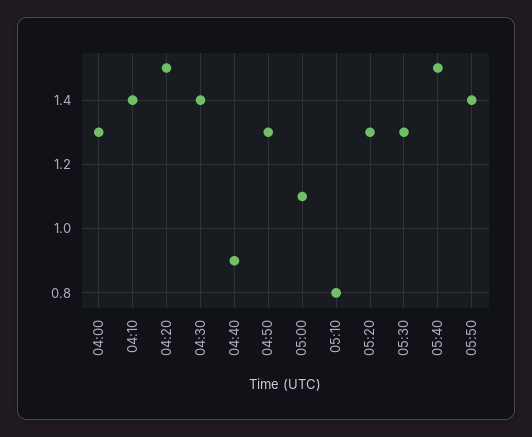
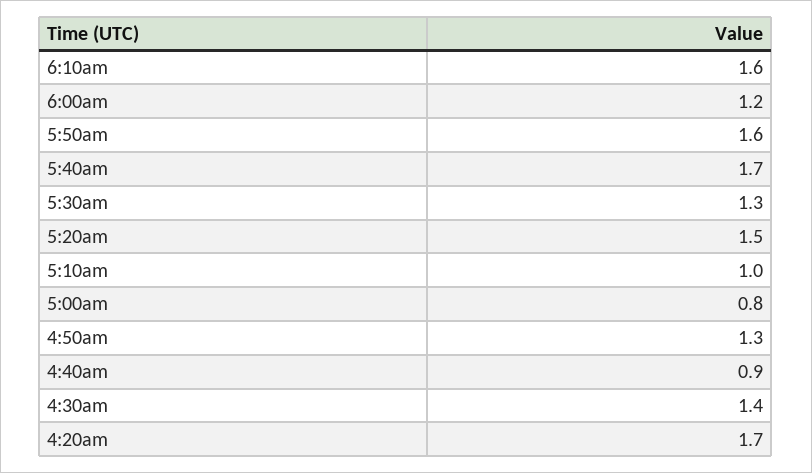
04:00: 1.3 -> none
04:10: 1.4 -> none
04:20: 1.5 -> 1.7
05:00: 1.1 -> 0.8
05:10: 0.8 -> 1
05:20: 1.3 -> 1.5
05:40: 1.5 -> 1.7
05:50: 1.4 -> 1.6
6:10am: none -> 1.6
6:00am: none -> 1.2

